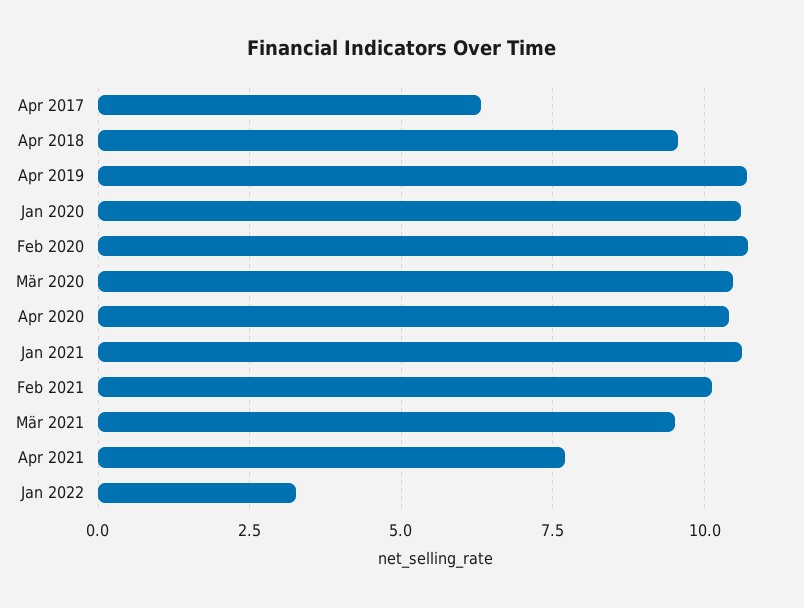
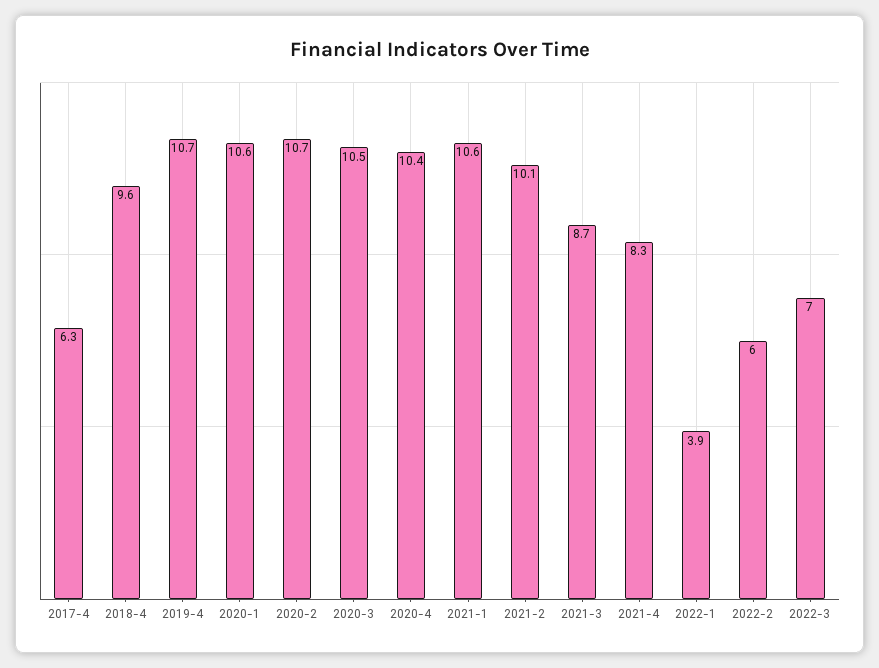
Mär 2021: 9.5 -> 8.7
Apr 2021: 7.75 -> 8.3
Jan 2022: 3.25 -> 3.9
2022-2: none -> 6
2022-3: none -> 7

